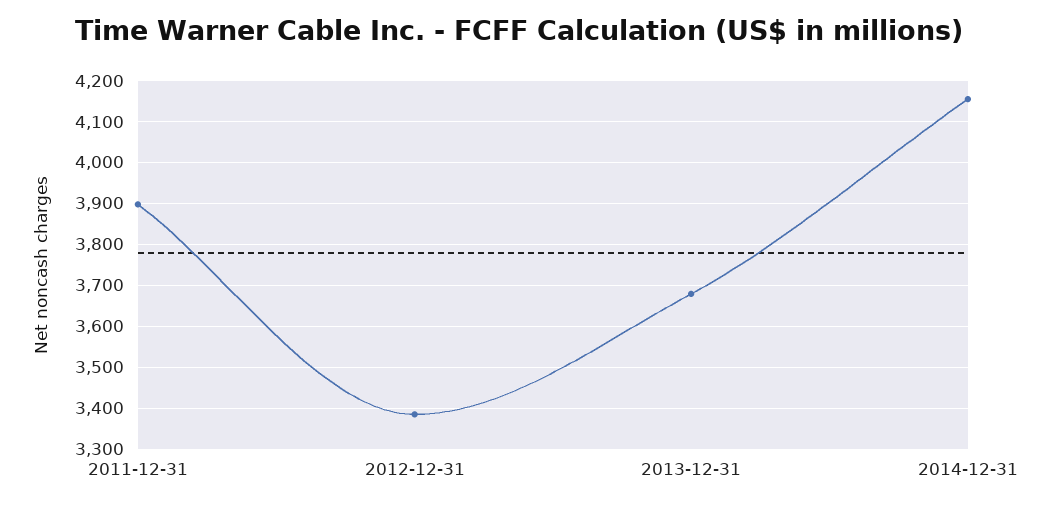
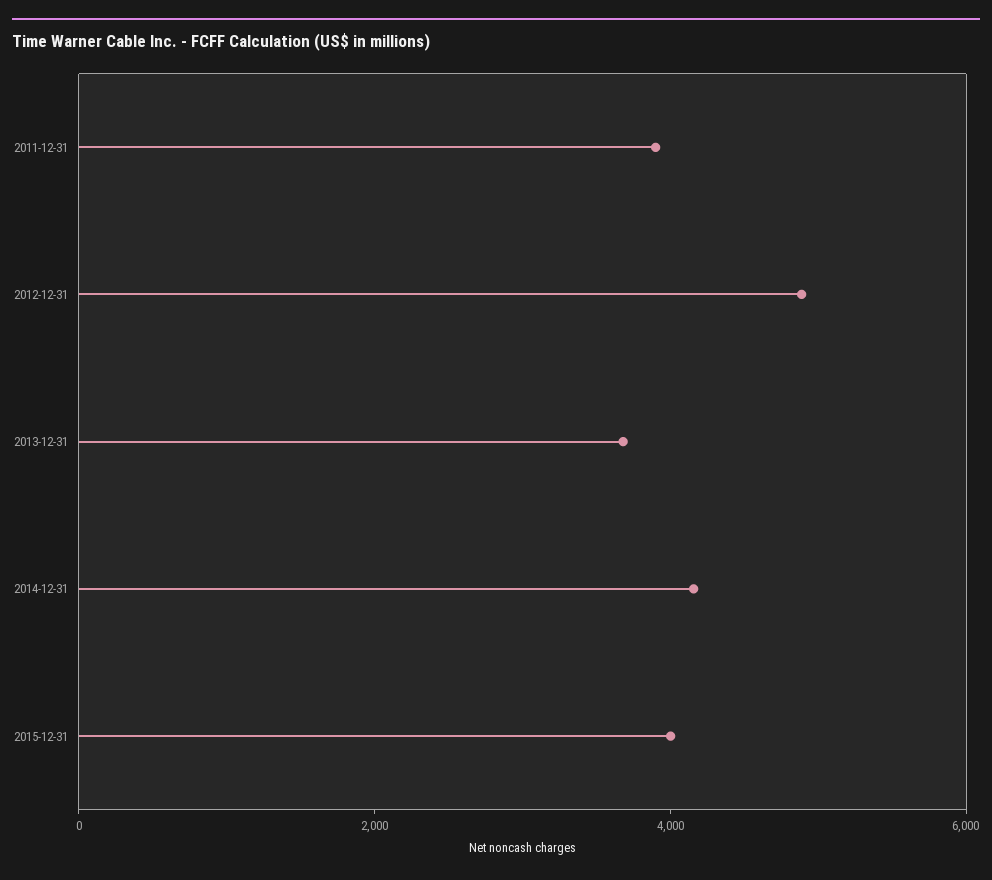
2012-12-31: 3380 -> 5000
2015-12-31: none -> 4000

